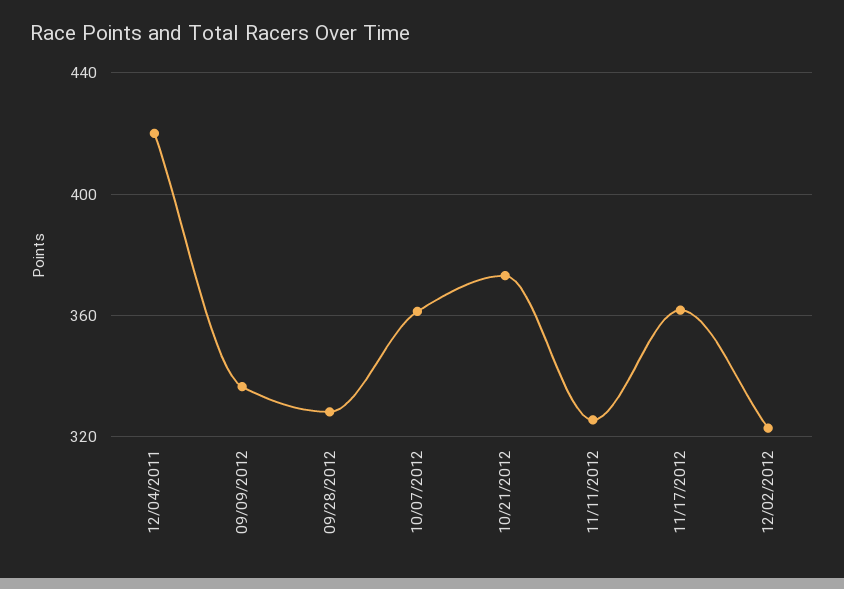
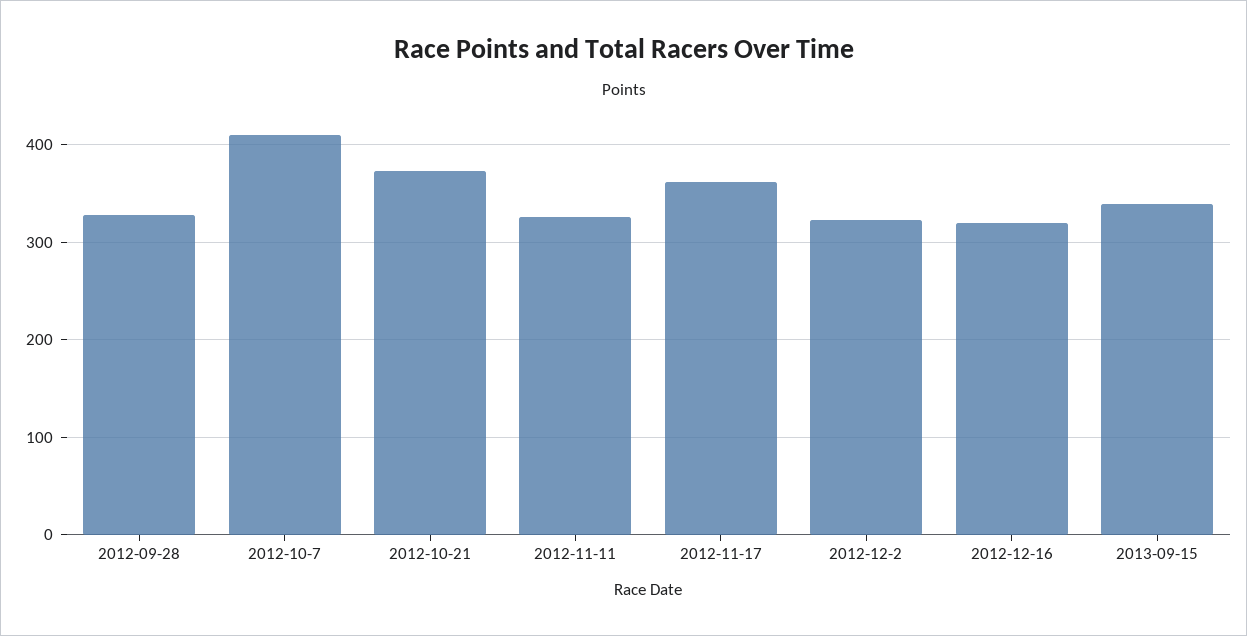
12/04/2011: 420 -> none
09/09/2012: 335 -> none
10/07/2012: 360 -> 410
2012-12-16: none -> 320
2013-09-15: none -> 340

